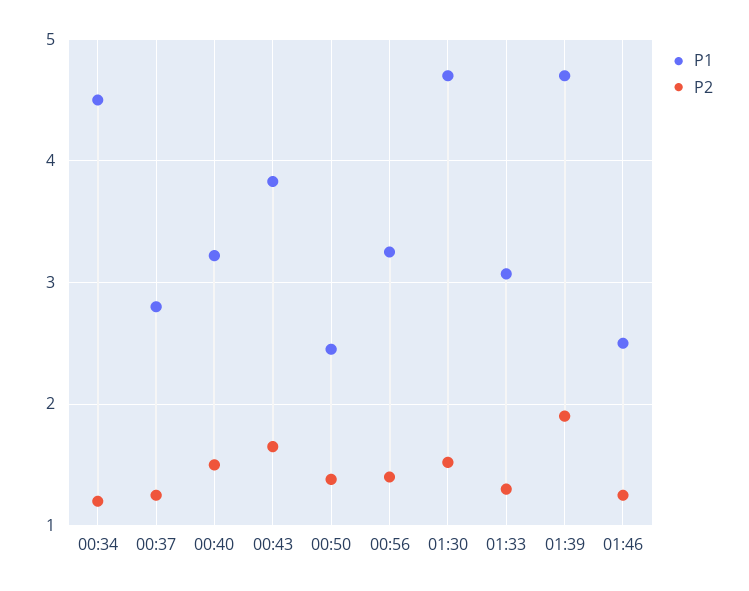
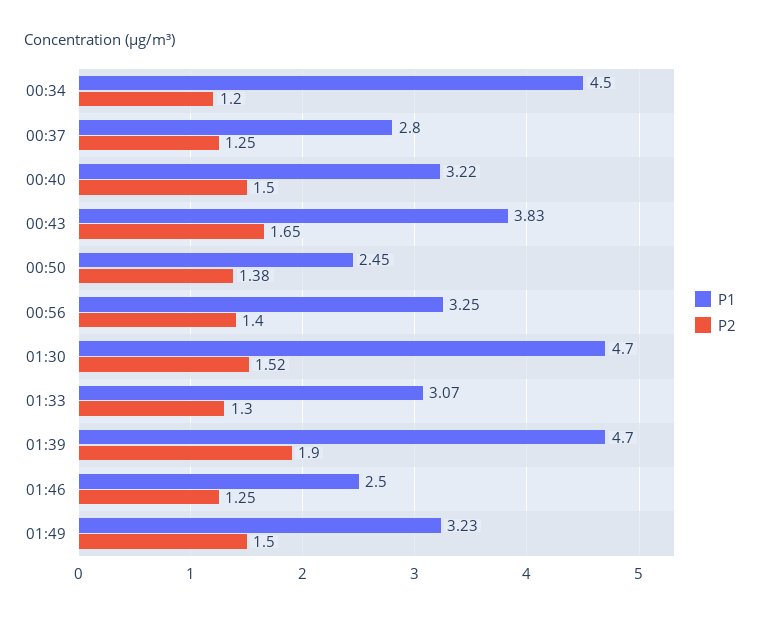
P1, 01:49: none -> 3.23
P2, 01:49: none -> 1.5

